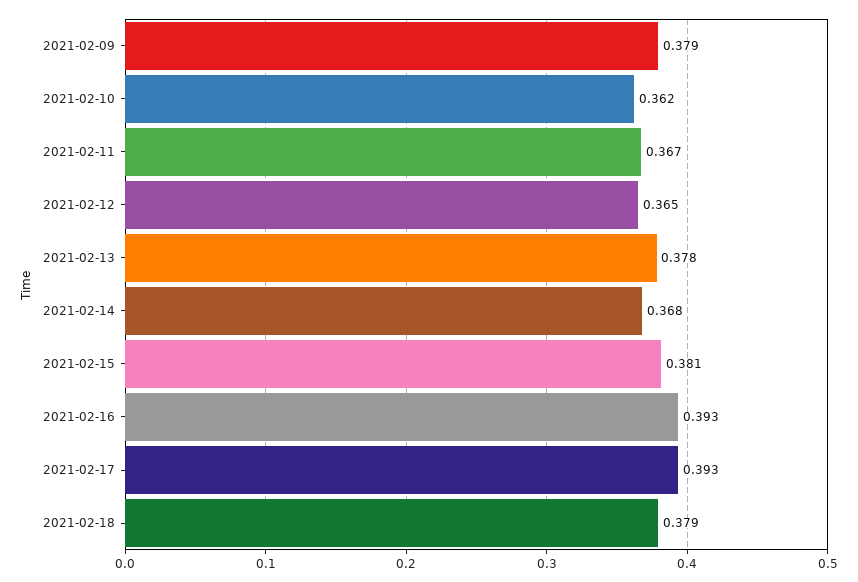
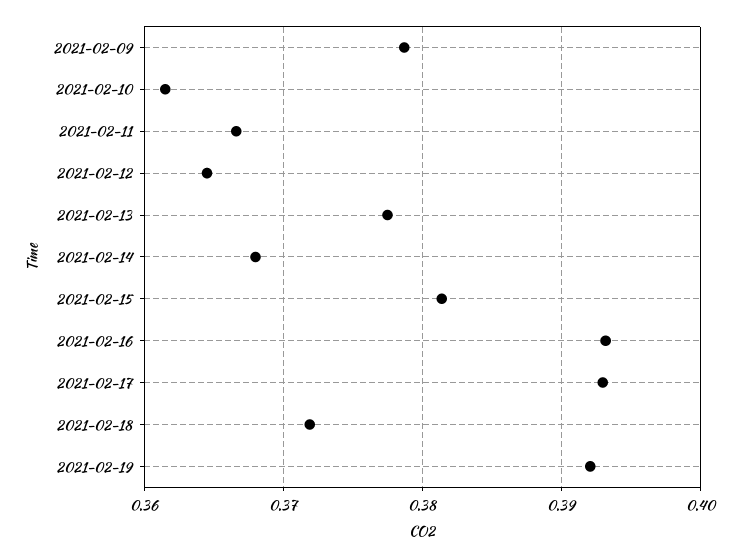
2021-02-18: 0.379 -> 0.372
2021-02-19: none -> 0.392

